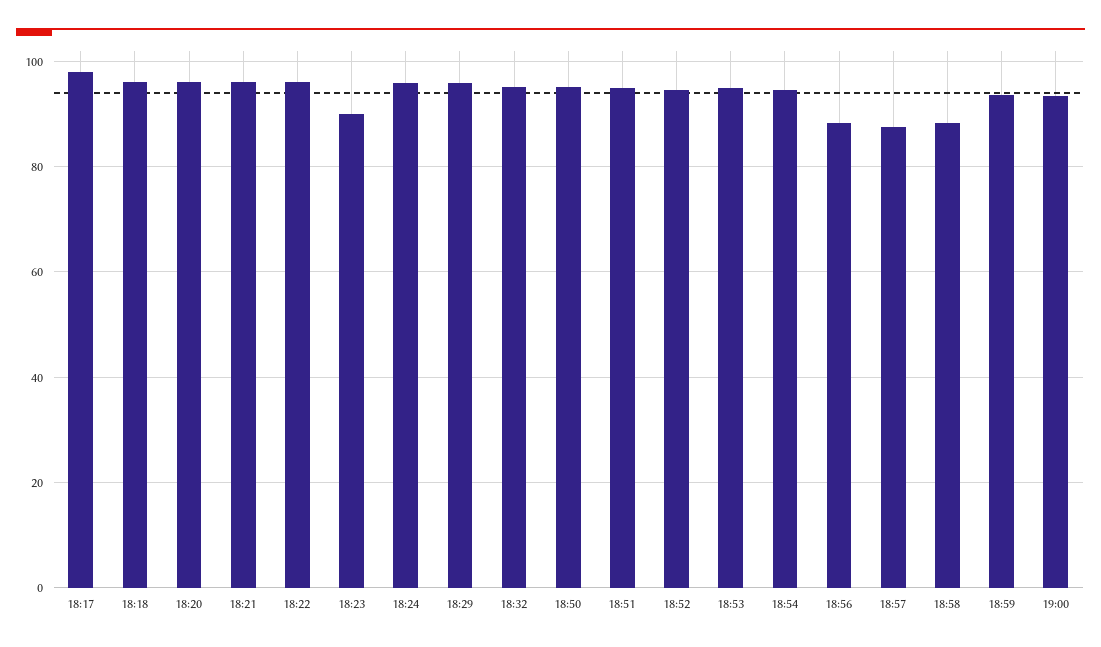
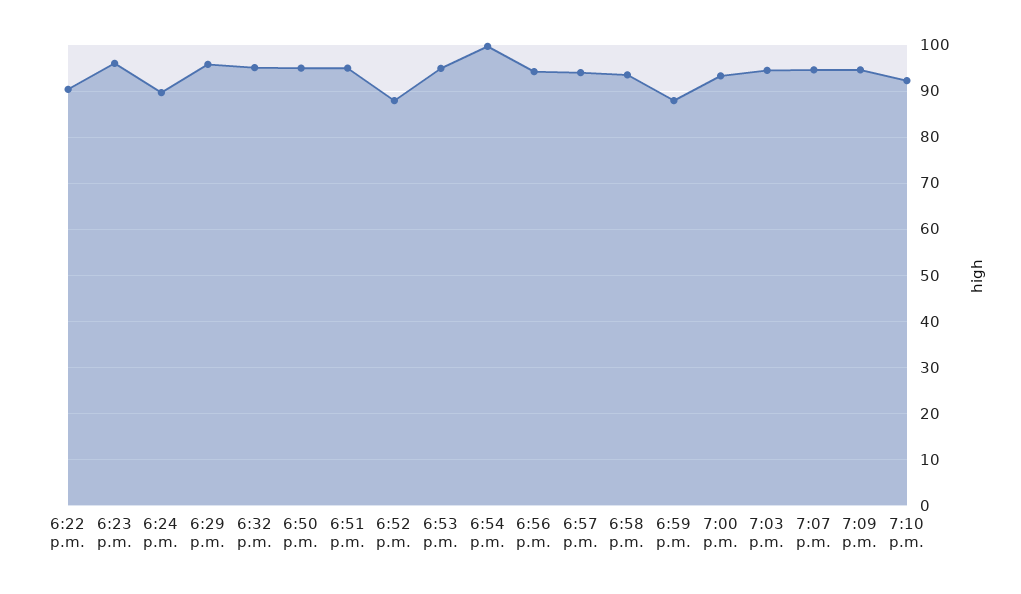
18:17: 98 -> none
18:18: 96 -> none
18:20: 96 -> none
18:21: 96 -> none
18:22: 96 -> 90
18:23: 90 -> 96
18:24: 96 -> 90
18:52: 94 -> 88
18:54: 94 -> 100
18:56: 88 -> 94
18:57: 88 -> 94
18:58: 88 -> 94
18:59: 94 -> 88
7:03 p.m.: none -> 94
7:07 p.m.: none -> 94
7:09 p.m.: none -> 94
7:10 p.m.: none -> 92

